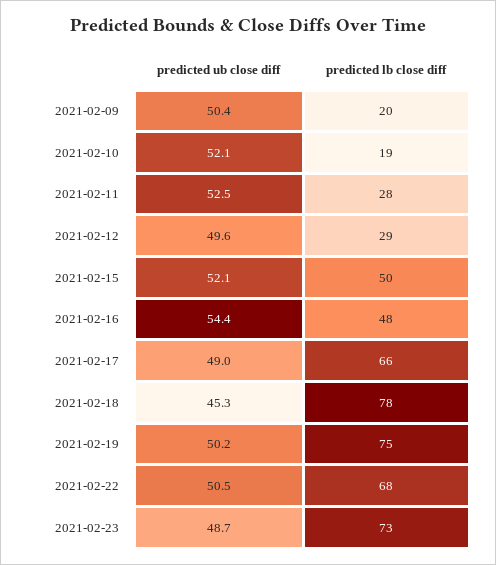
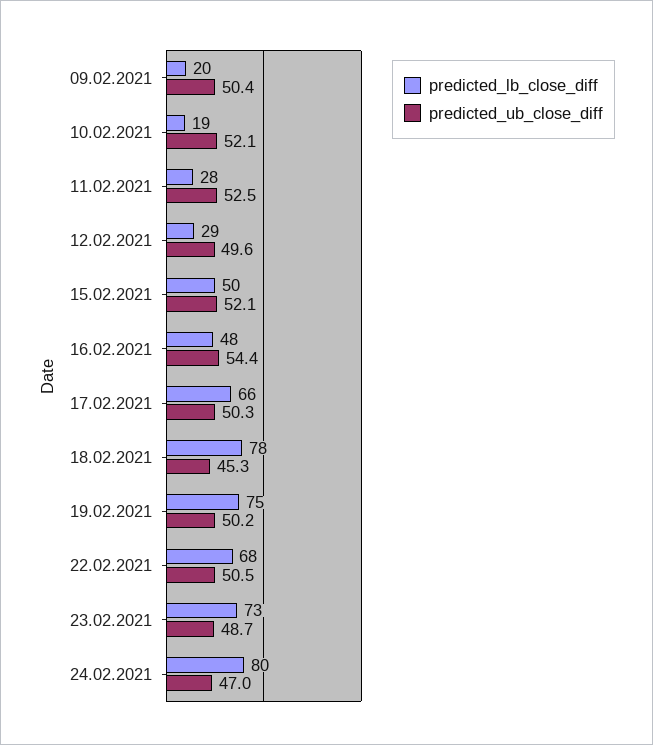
predicted ub close diff, 2021-02-17: 49 -> 50.3
predicted lb close diff, 24.02.2021: none -> 80
predicted ub close diff, 24.02.2021: none -> 47

